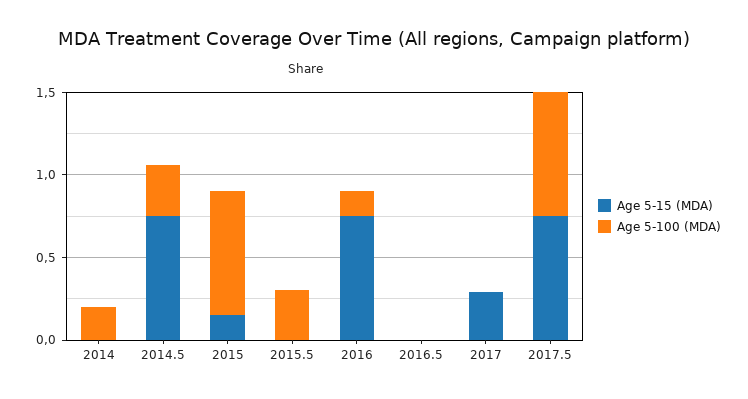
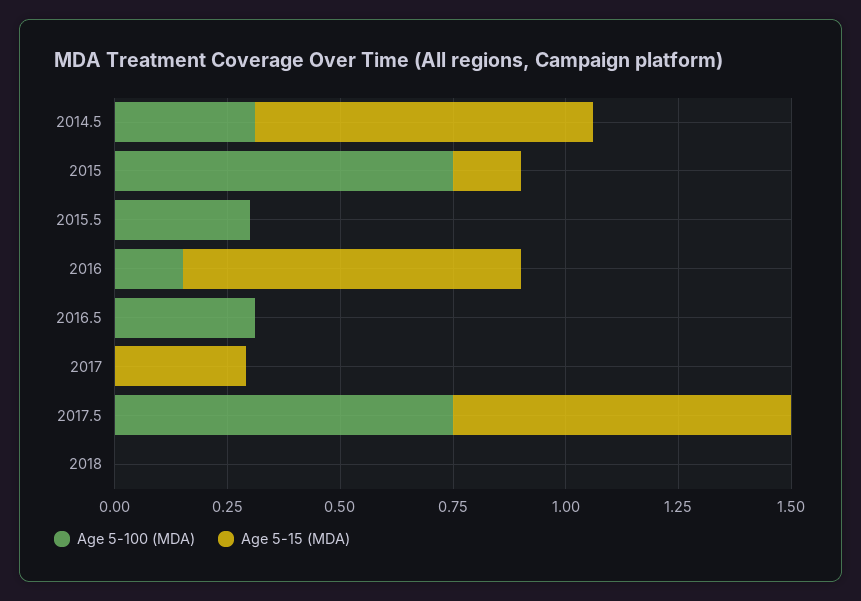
Age 5-15 (MDA), 2014: 0 -> none
Age 5-100 (MDA), 2014: 0.2 -> none
Age 5-100 (MDA), 2016.5: 0 -> 0.3
Age 5-100 (MDA), 2018: none -> 0
Age 5-15 (MDA), 2018: none -> 0

